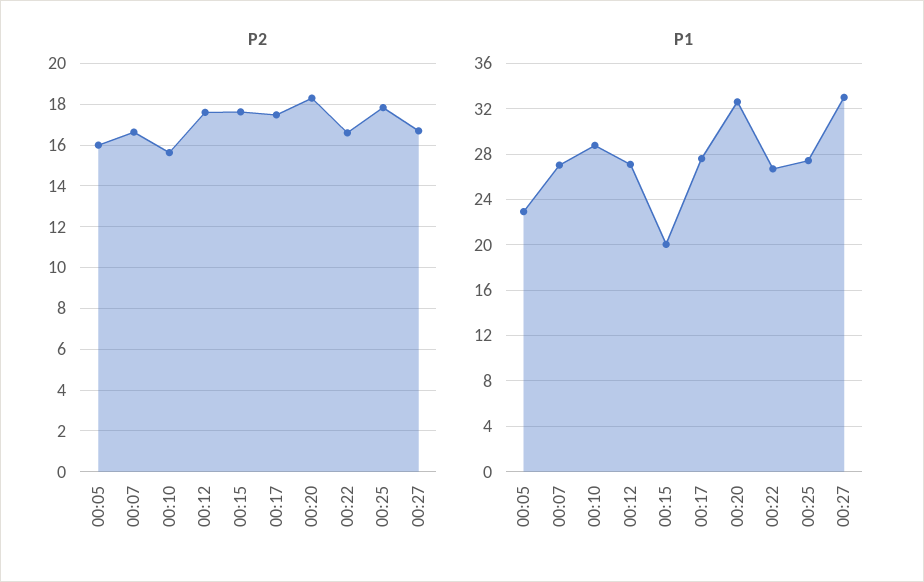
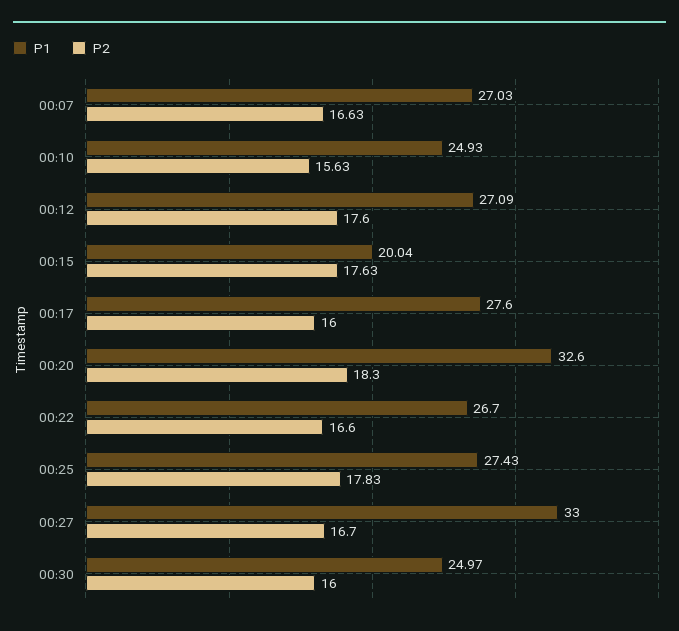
P2, 00:05: 16 -> none
P2, 00:17: 17.5 -> 16
P1, 00:05: 23 -> none
P1, 00:10: 29 -> 24.93
P1, 00:30: none -> 24.97
P2, 00:30: none -> 16

